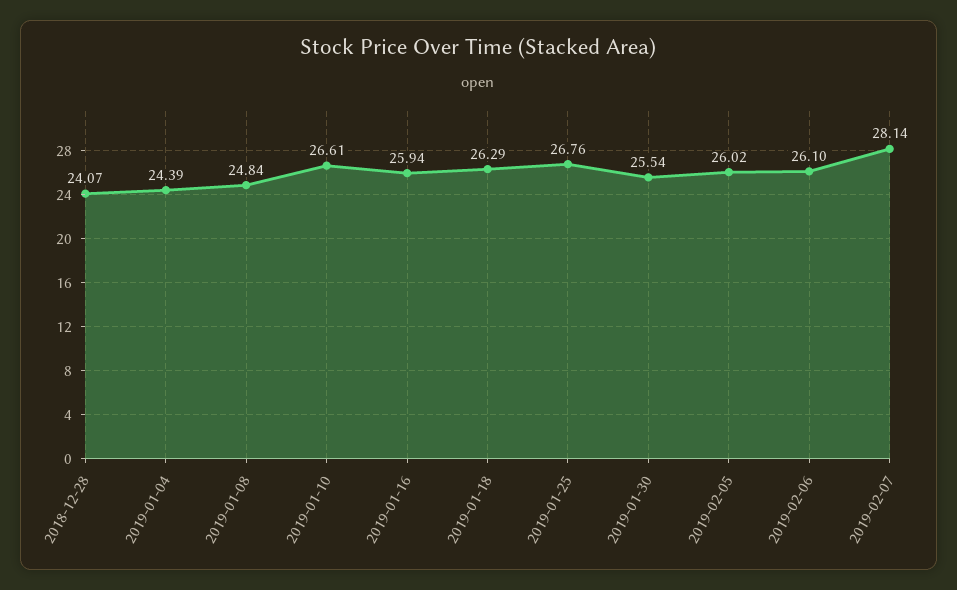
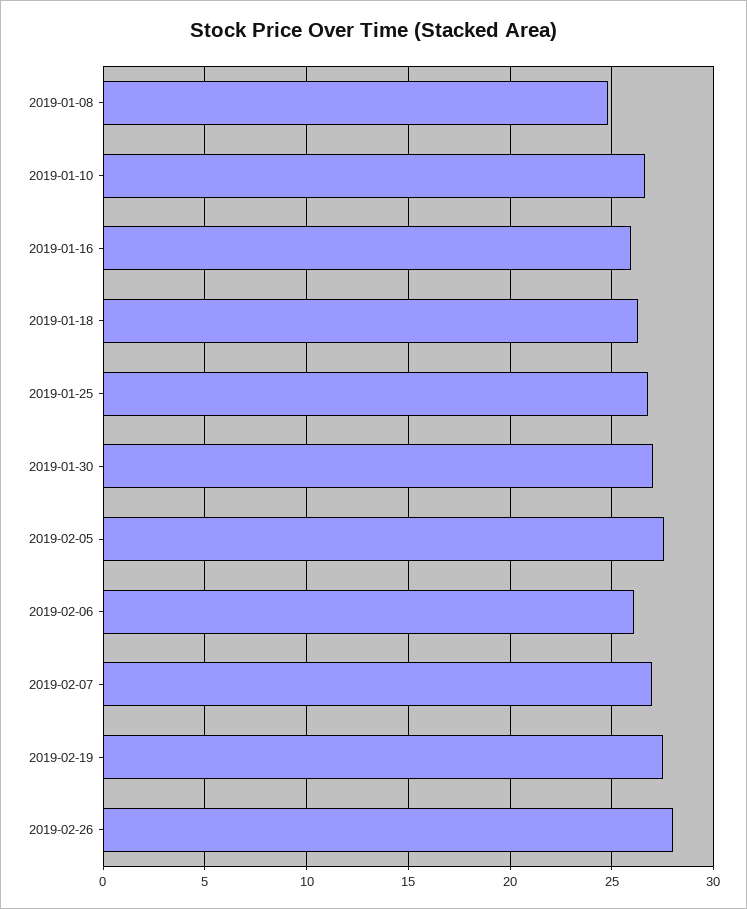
2018-12-28: 24.07 -> none
2019-01-04: 24.39 -> none
2019-01-30: 25.54 -> 27
2019-02-05: 26.02 -> 27.5
2019-02-07: 28.14 -> 27
2019-02-19: none -> 27.5
2019-02-26: none -> 28

